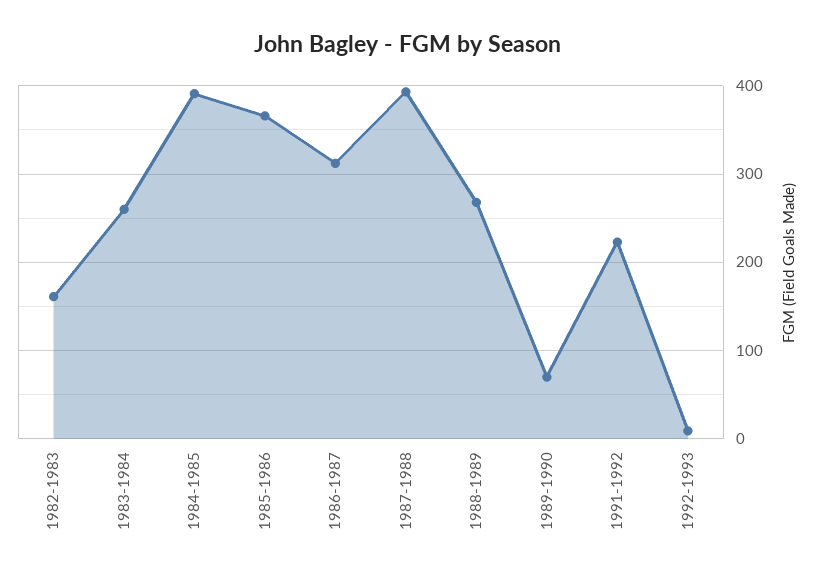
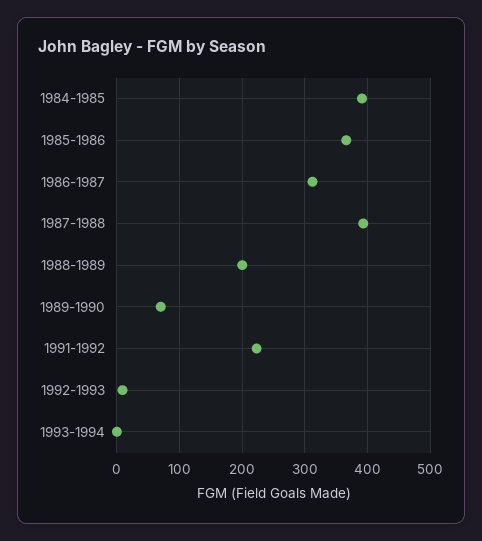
1982-1983: 160 -> none
1983-1984: 260 -> none
1988-1989: 270 -> 200
1993-1994: none -> 0

